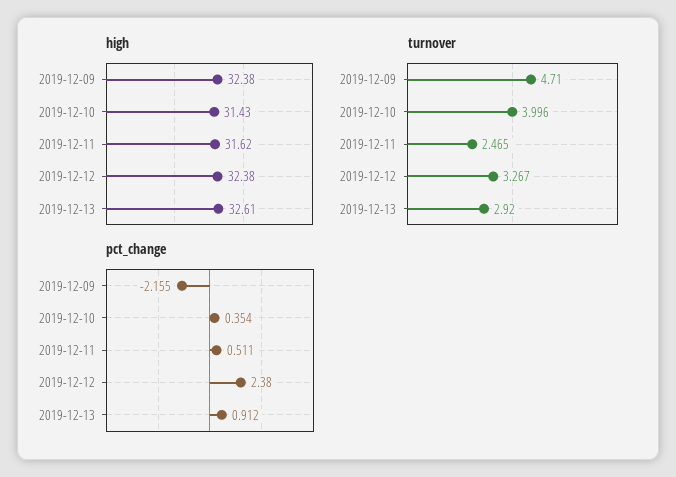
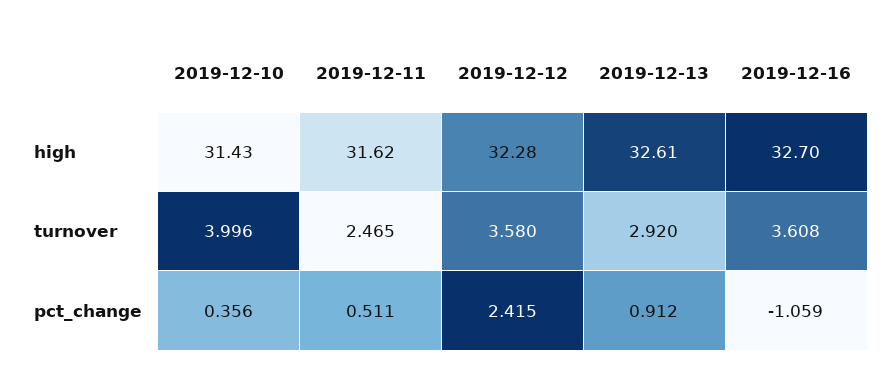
high, 2019-12-09: 32.38 -> none
high, 2019-12-12: 32.38 -> 32.28
turnover, 2019-12-09: 4.71 -> none
turnover, 2019-12-12: 3.267 -> 3.58
pct_change, 2019-12-09: -2.155 -> none
pct_change, 2019-12-10: 0.354 -> 0.356
pct_change, 2019-12-12: 2.38 -> 2.415
high, 2019-12-16: none -> 32.7
turnover, 2019-12-16: none -> 3.608
pct_change, 2019-12-16: none -> -1.059

